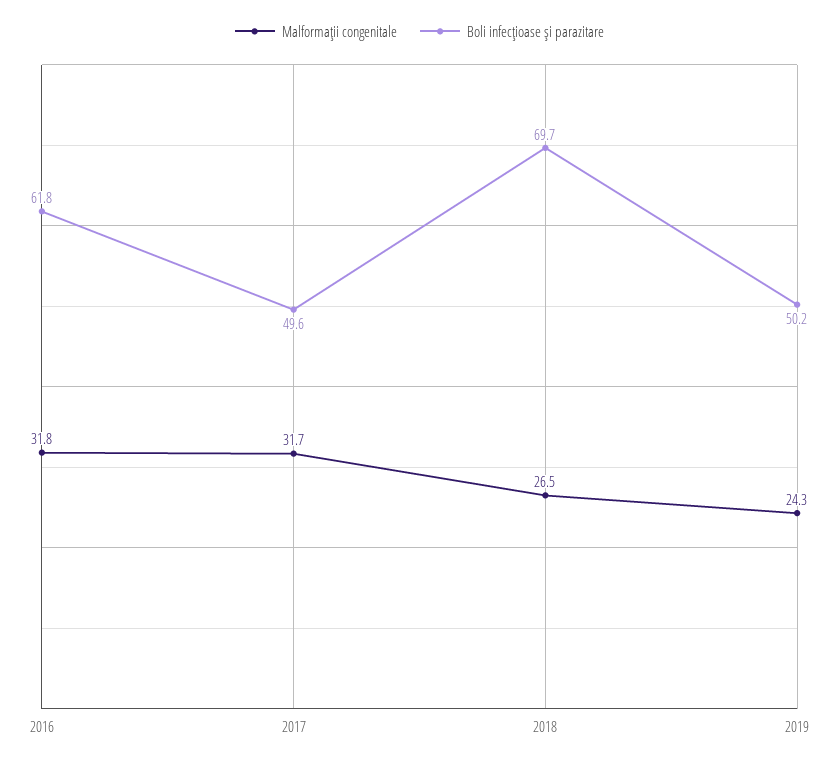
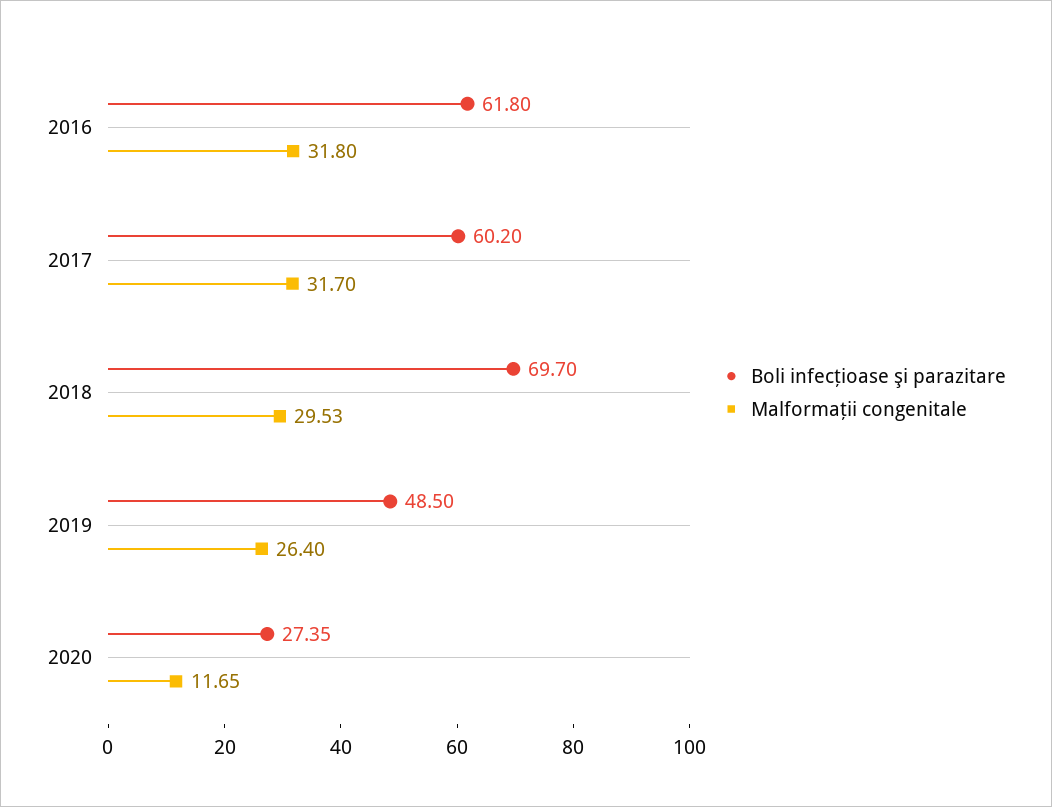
Boli infecţioase şi parazitare, 2017: 49.6 -> 60.2
Malformaţii congenitale, 2018: 26.5 -> 29.53
Malformaţii congenitale, 2019: 24.3 -> 26.4
Boli infecţioase şi parazitare, 2019: 50.2 -> 48.5
Boli infecţioase şi parazitare, 2020: none -> 27.35
Malformaţii congenitale, 2020: none -> 11.65

